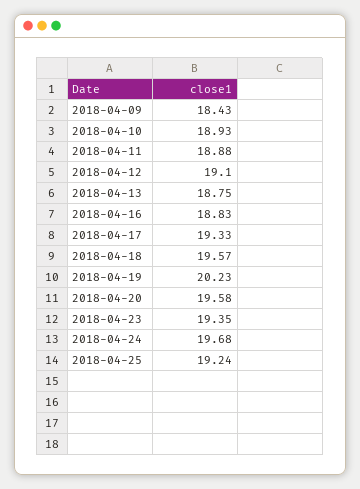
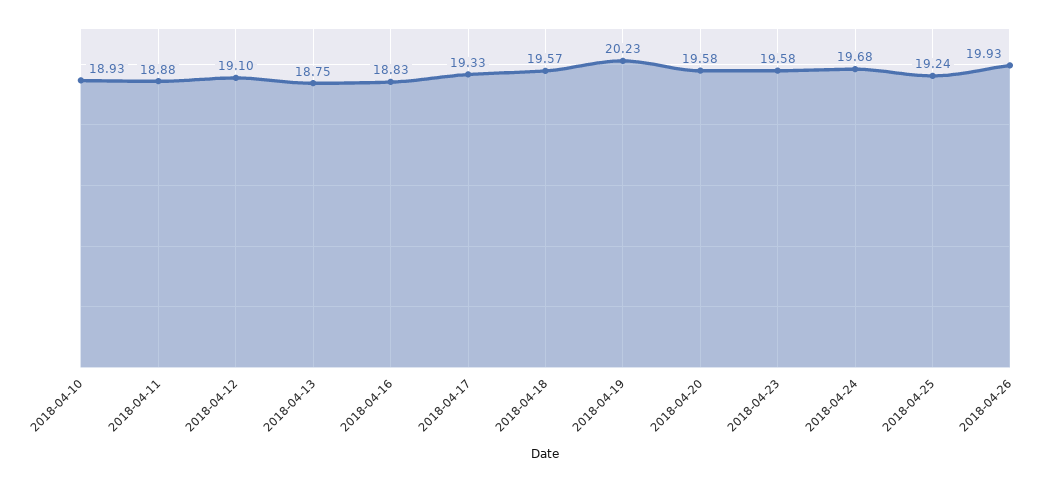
2018-04-09: 18.43 -> none
2018-04-23: 19.35 -> 19.58
2018-04-26: none -> 19.93

